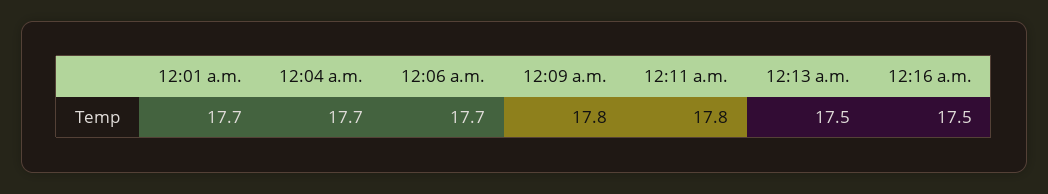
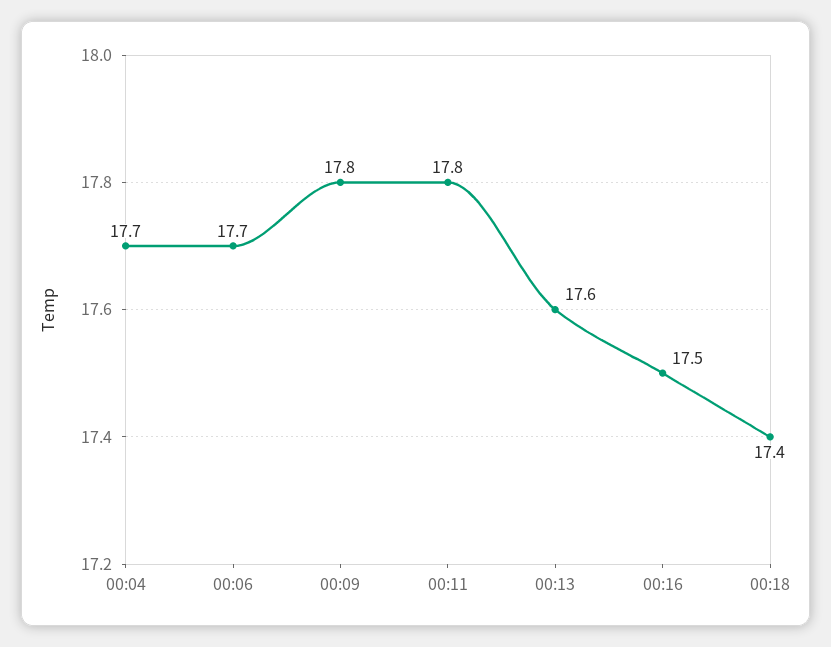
12:01 a.m.: 17.7 -> none
12:13 a.m.: 17.5 -> 17.6
00:18: none -> 17.4

